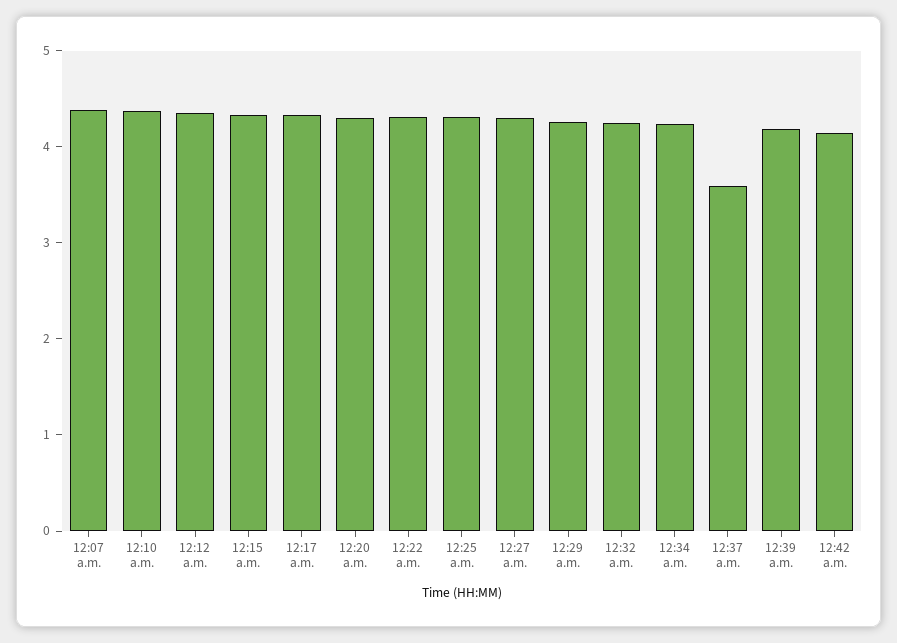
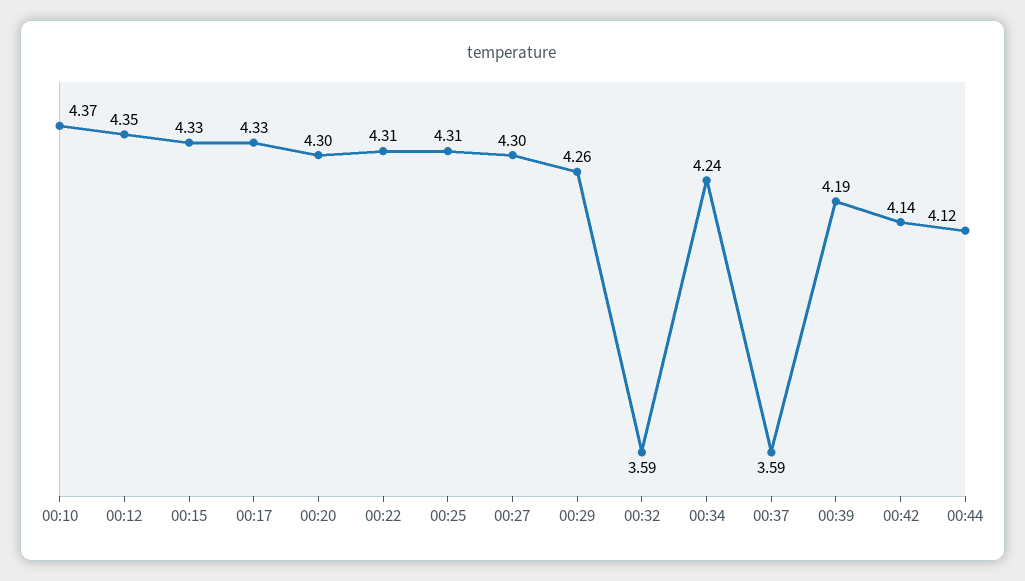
12:07 a.m.: 4.4 -> none
12:32 a.m.: 4.2 -> 3.59
00:44: none -> 4.12

